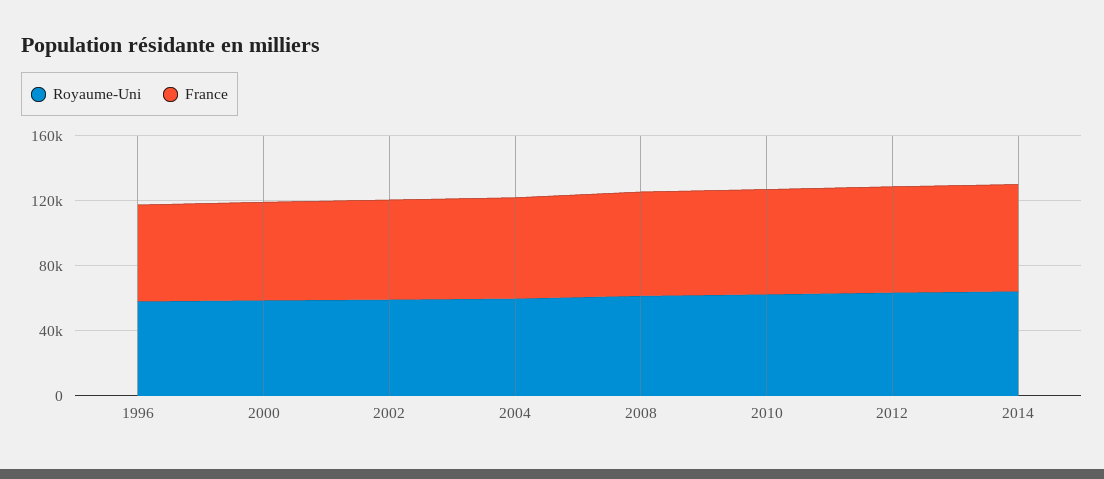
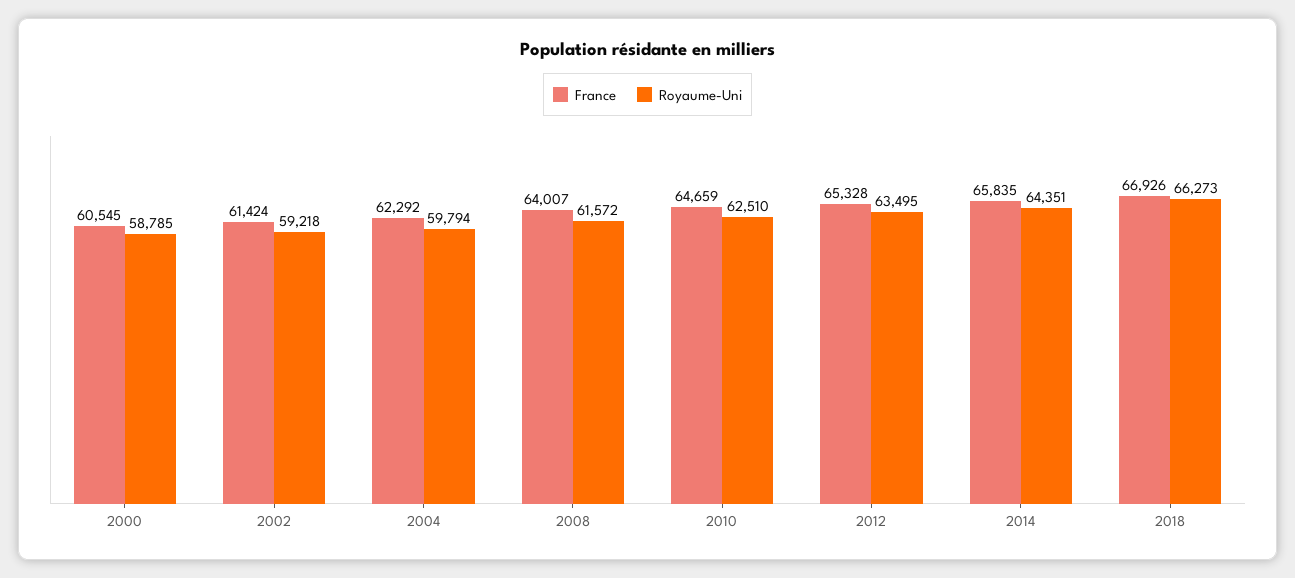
Royaume-Uni, 1996: 60000 -> none
France, 1996: 60000 -> none
France, 2018: none -> 66926
Royaume-Uni, 2018: none -> 66273

